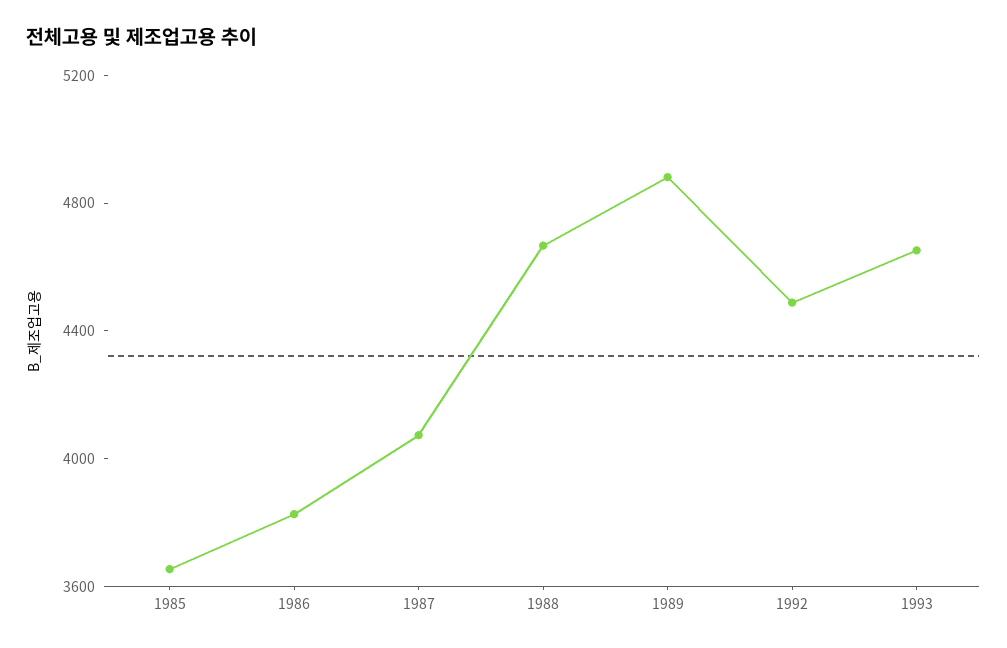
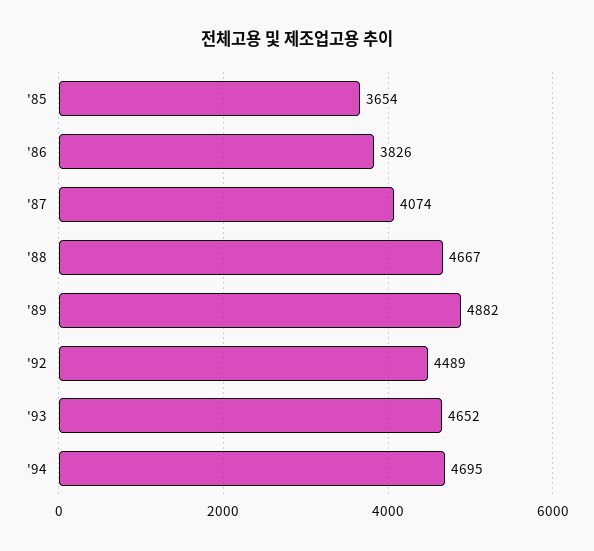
'94: none -> 4695

